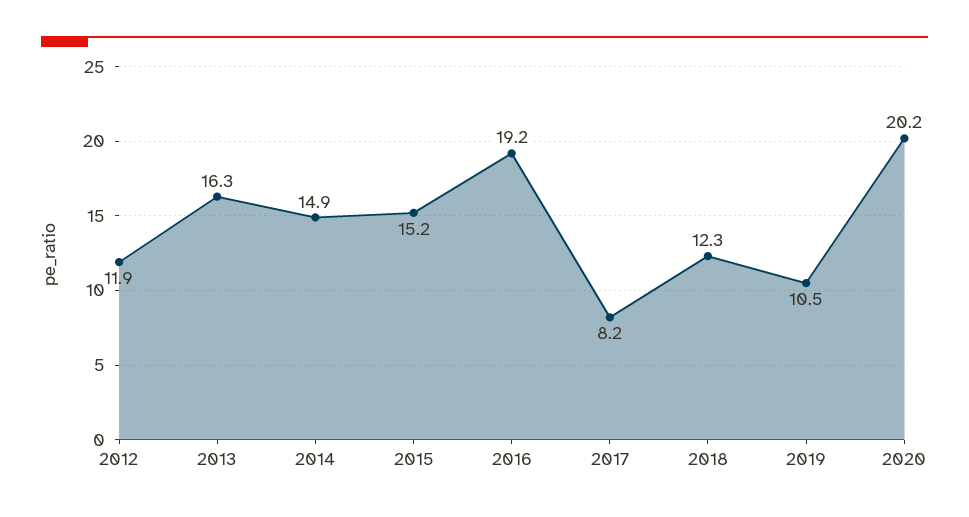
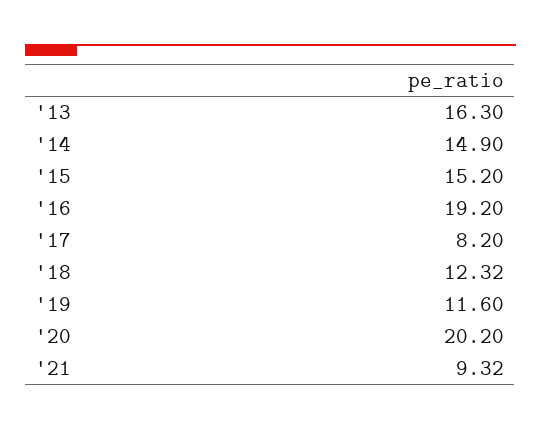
2012: 11.9 -> none
2019: 10.5 -> 11.6
'21: none -> 9.32

